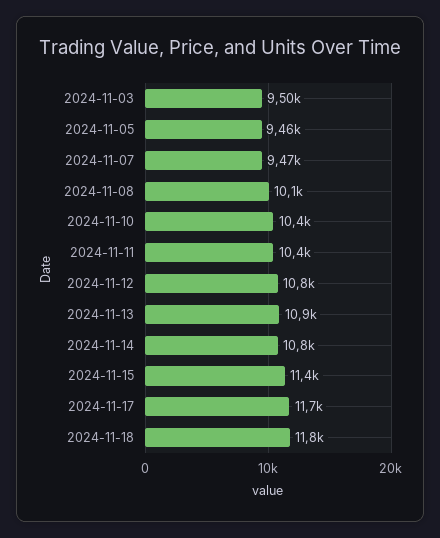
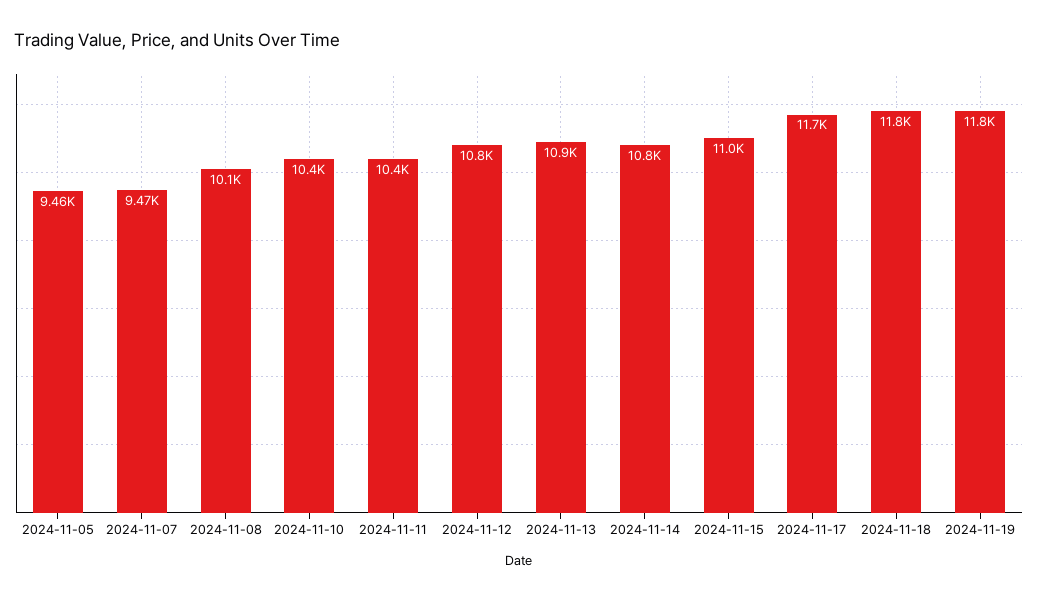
2024-11-03: 9500 -> none
2024-11-15: 11400 -> 11000
2024-11-19: none -> 11800

